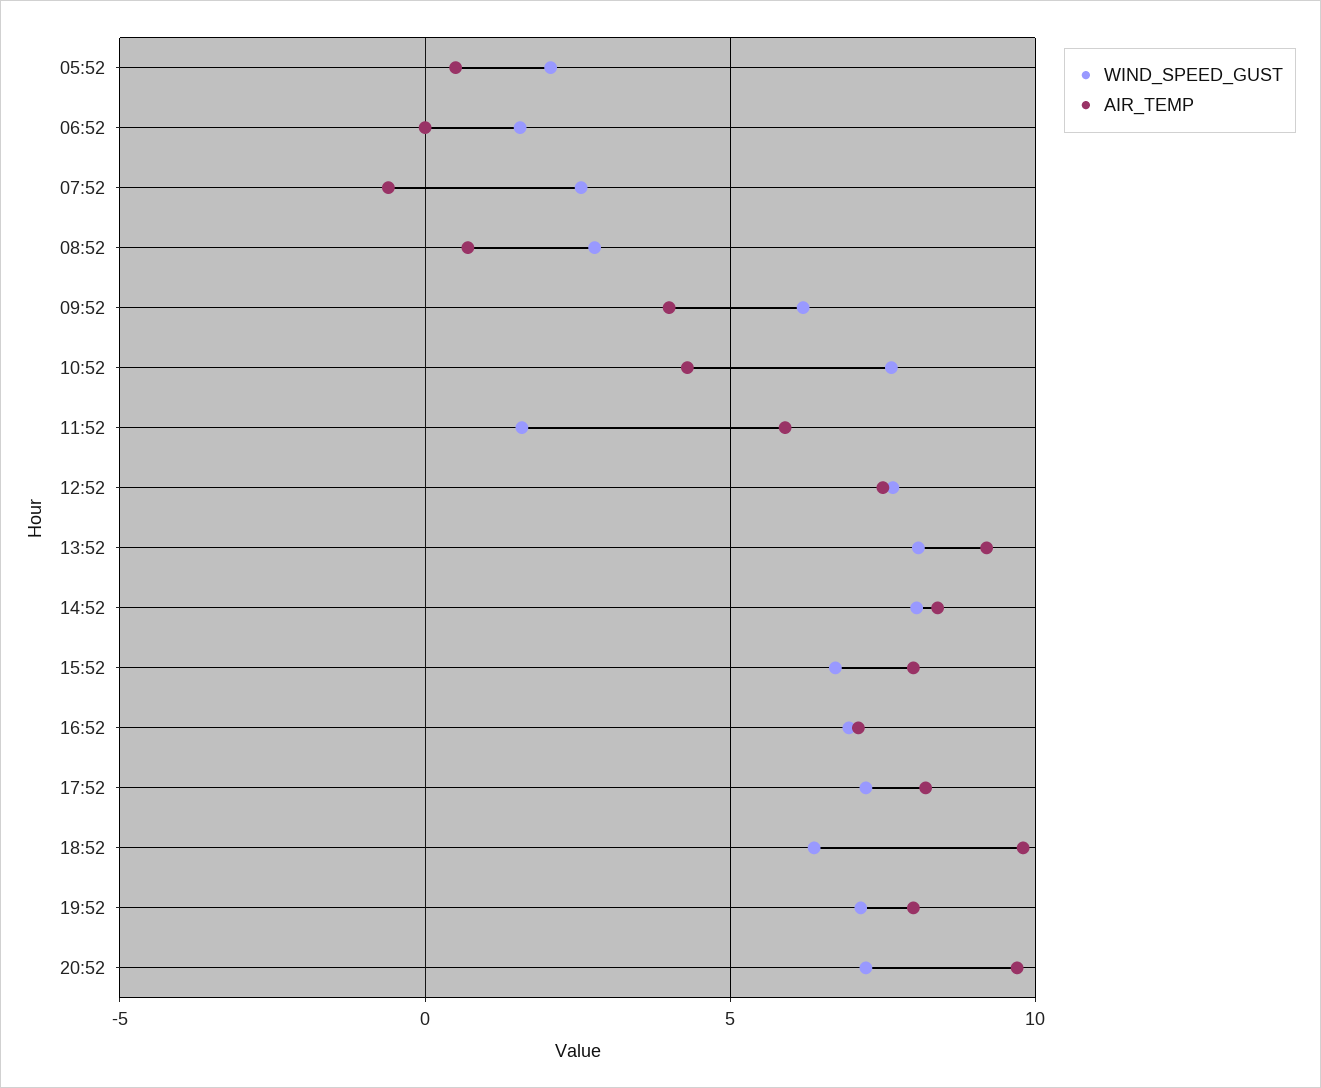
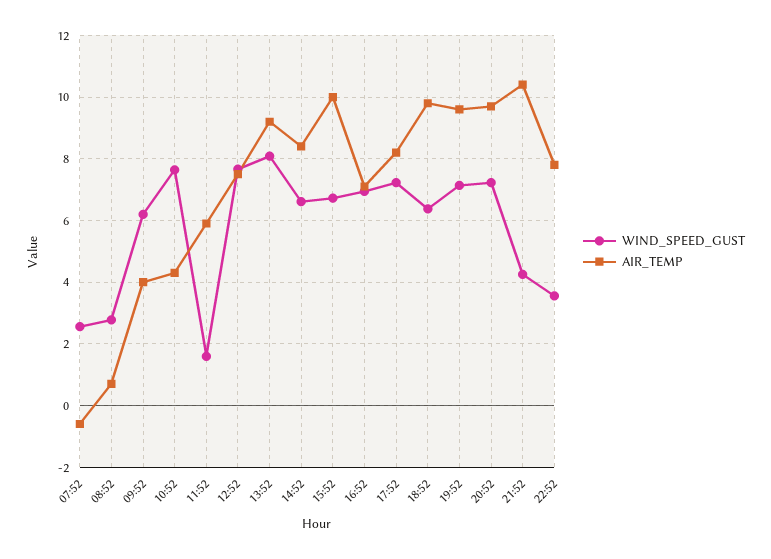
WIND_SPEED_GUST, 05:52: 2 -> none
AIR_TEMP, 05:52: 0.5 -> none
WIND_SPEED_GUST, 06:52: 1.5 -> none
AIR_TEMP, 06:52: 0 -> none
WIND_SPEED_GUST, 14:52: 8 -> 6.6
AIR_TEMP, 15:52: 8 -> 10
AIR_TEMP, 19:52: 8 -> 9.6
WIND_SPEED_GUST, 21:52: none -> 4.2
AIR_TEMP, 21:52: none -> 10.4
WIND_SPEED_GUST, 22:52: none -> 3.6
AIR_TEMP, 22:52: none -> 7.8

